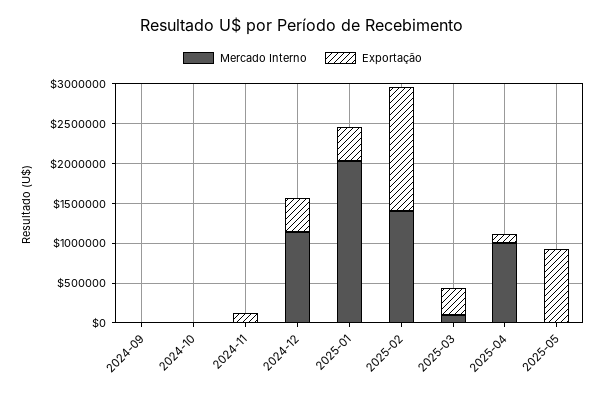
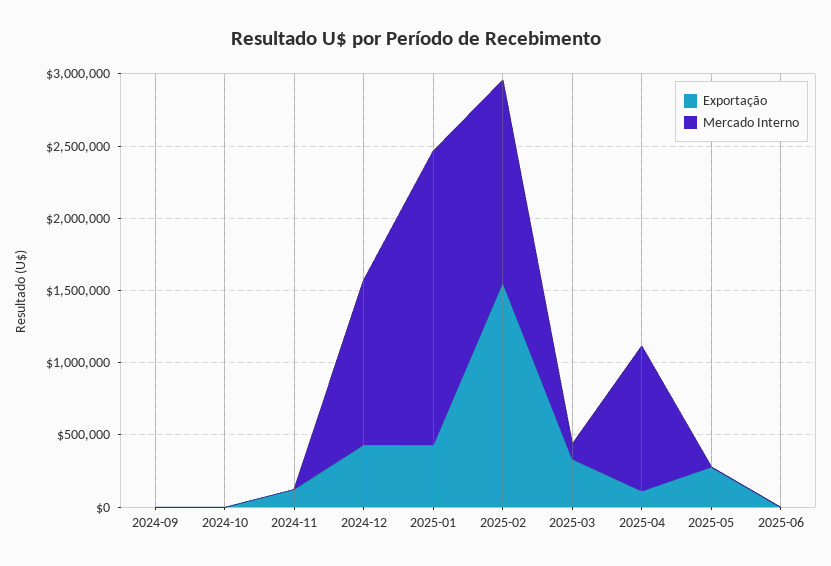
Exportação, 2025-05: 1000000 -> 300000
Exportação, 2025-06: none -> 0
Mercado Interno, 2025-06: none -> 0

